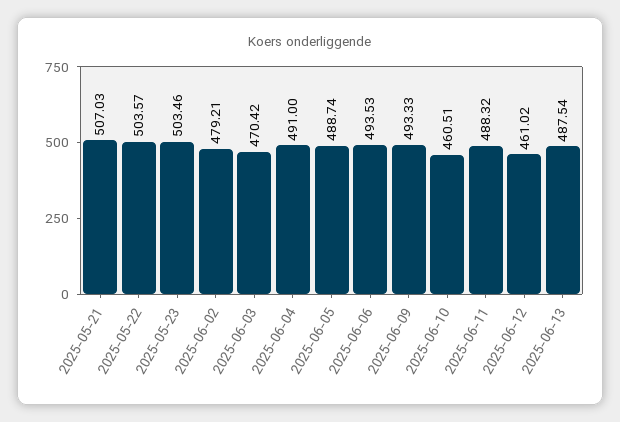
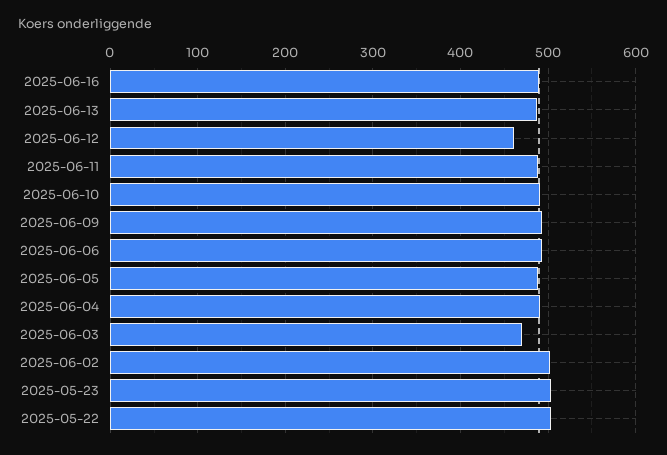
2025-05-21: 507.03 -> none
2025-06-02: 479.21 -> 500
2025-06-10: 460.51 -> 490
2025-06-16: none -> 490

